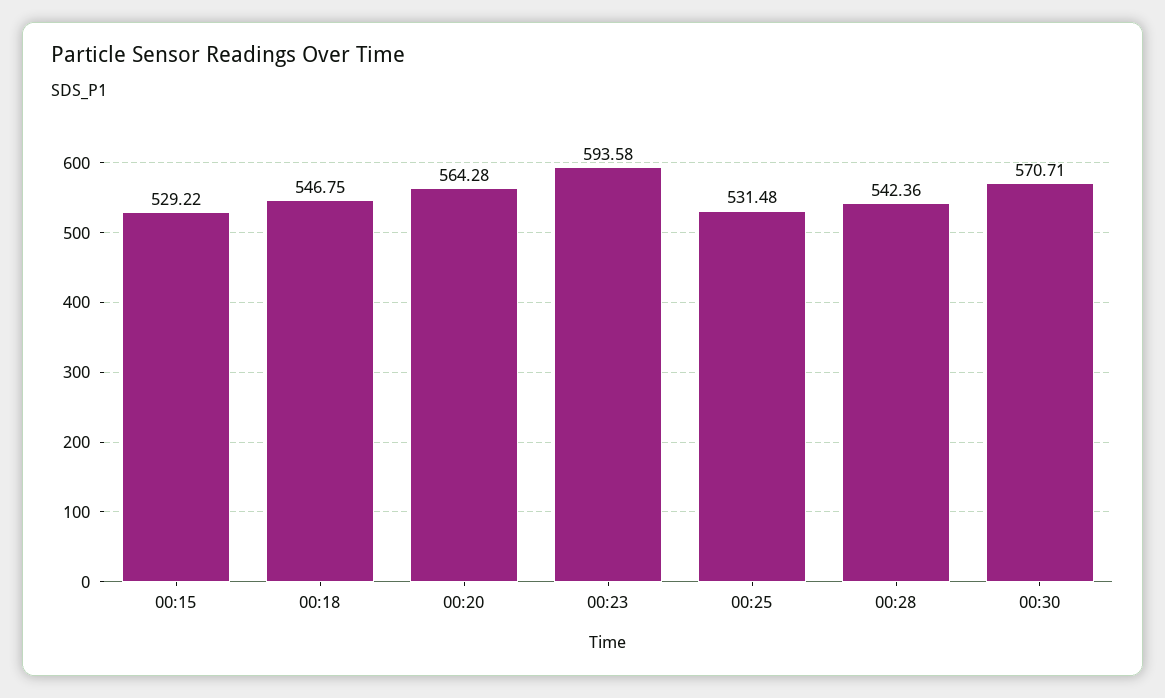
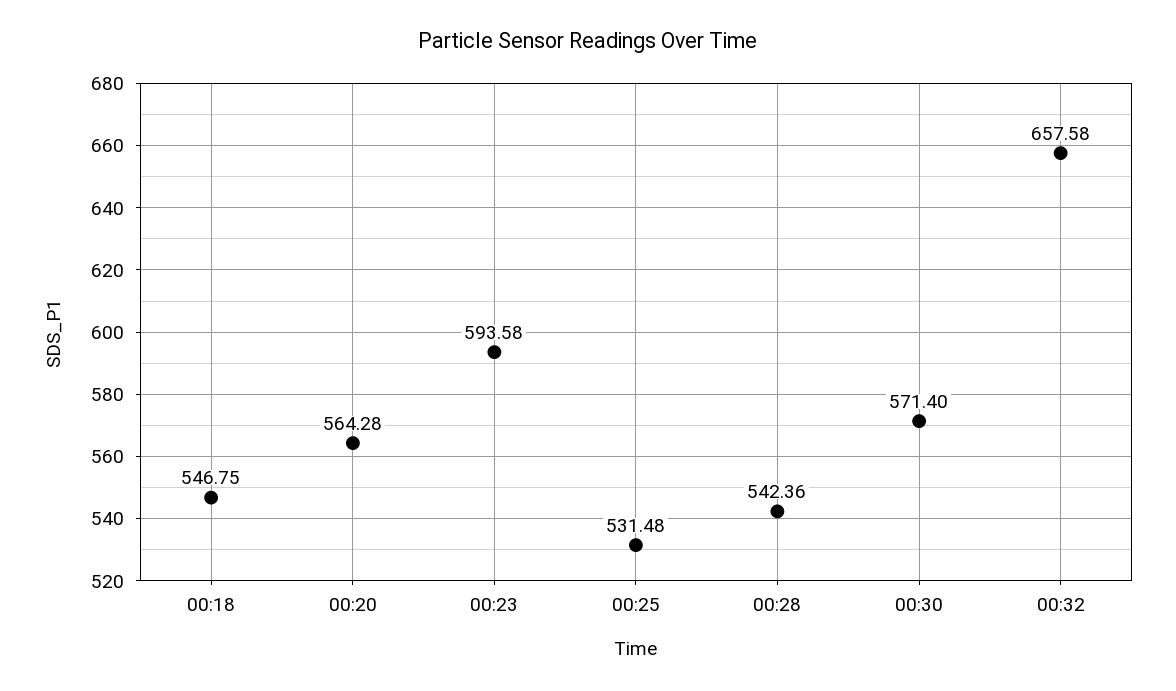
00:15: 529.22 -> none
00:30: 570.71 -> 571.4
00:32: none -> 657.58

